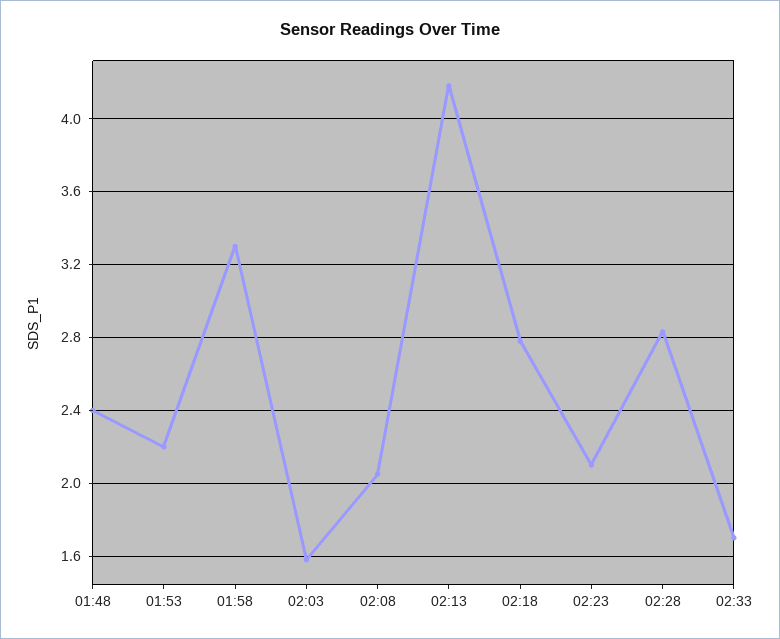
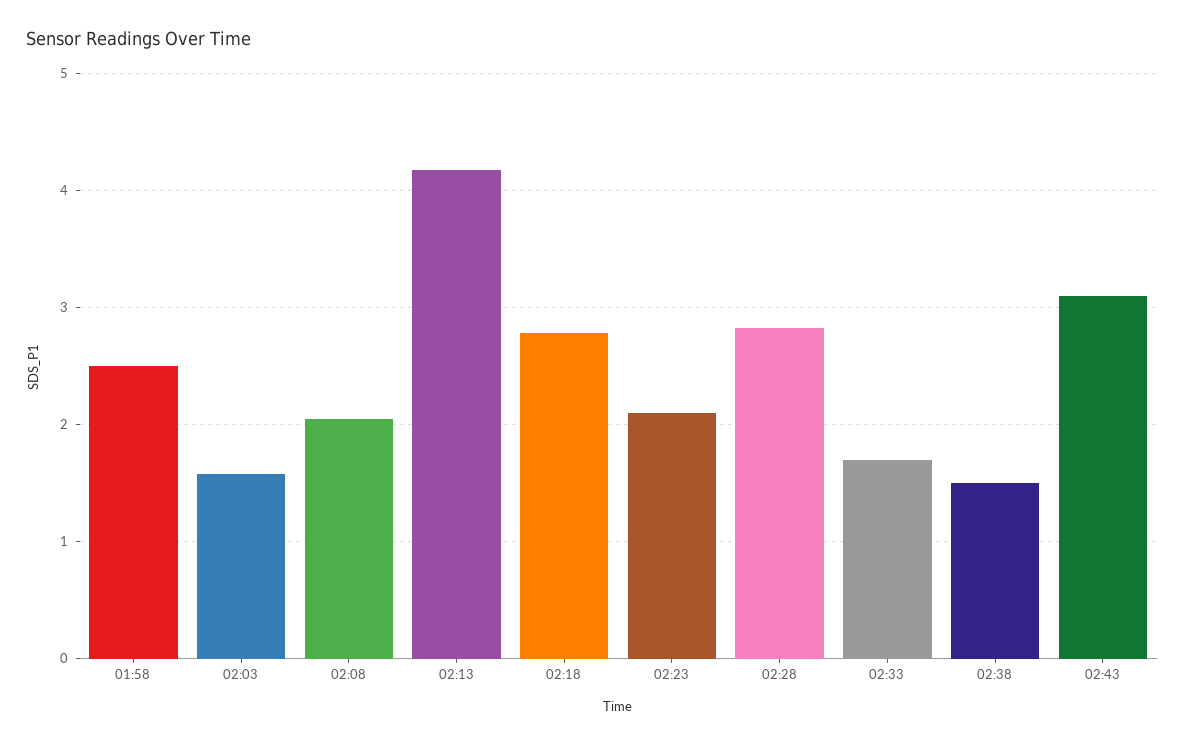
01:48: 2.4 -> none
01:53: 2.2 -> none
01:58: 3.3 -> 2.5
02:38: none -> 1.5
02:43: none -> 3.1

